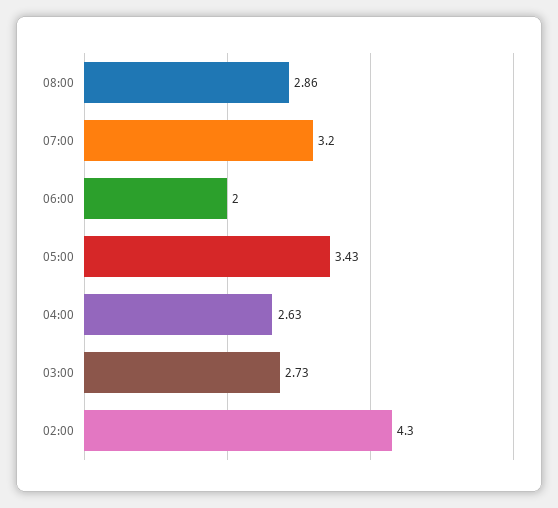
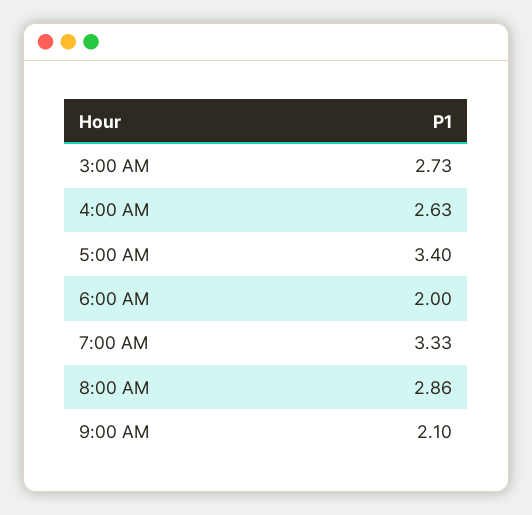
07:00: 3.2 -> 3.33
05:00: 3.43 -> 3.4
02:00: 4.3 -> none
9:00 AM: none -> 2.1

